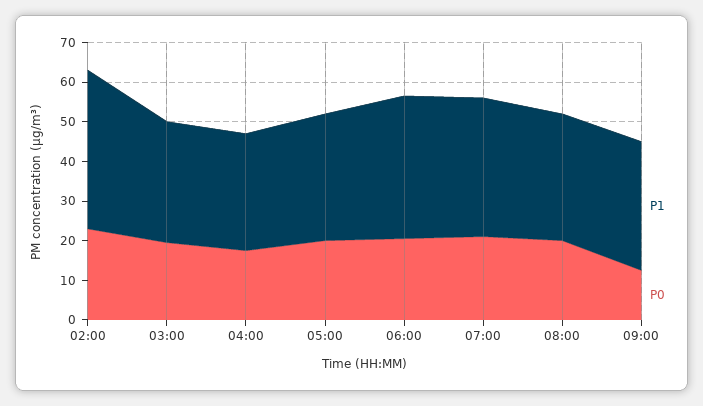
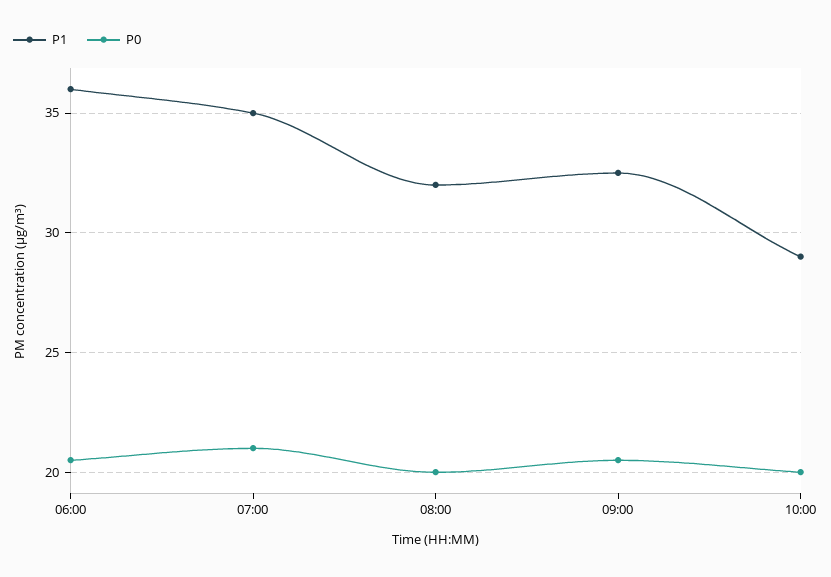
P1, 02:00: 40 -> none
P0, 02:00: 22.5 -> none
P1, 03:00: 30 -> none
P0, 03:00: 20 -> none
P1, 04:00: 30 -> none
P0, 04:00: 17.5 -> none
P1, 05:00: 32.5 -> none
P0, 05:00: 20 -> none
P0, 09:00: 12.5 -> 20.5
P1, 10:00: none -> 29
P0, 10:00: none -> 20

